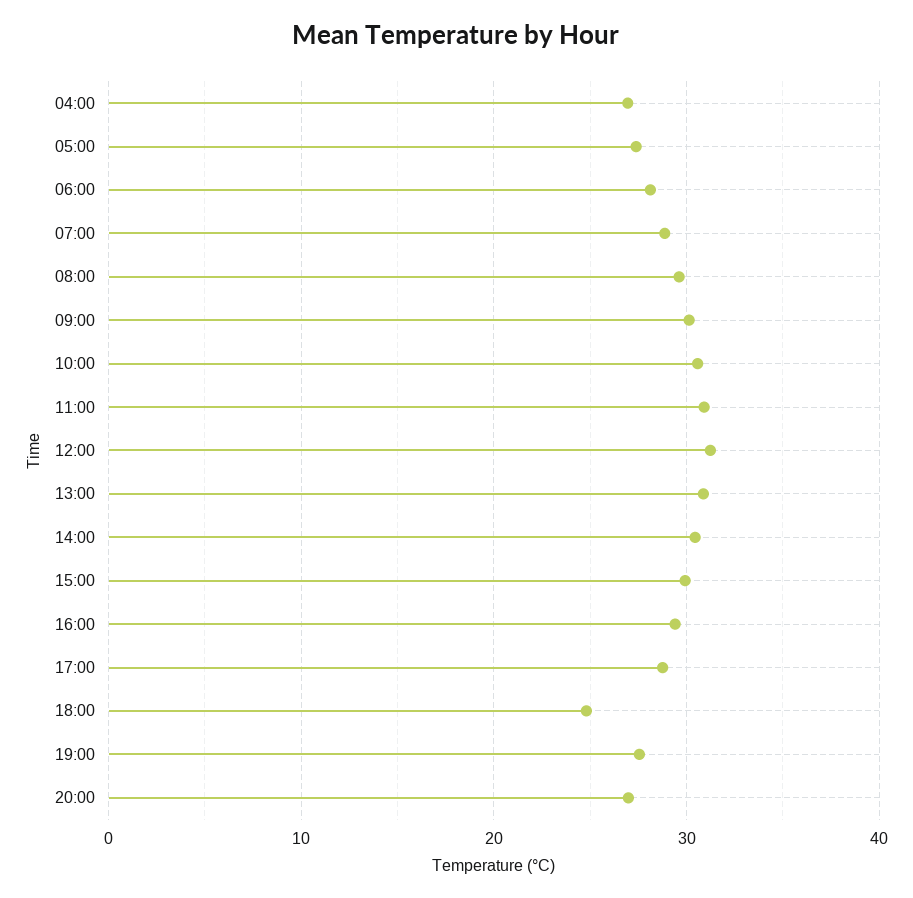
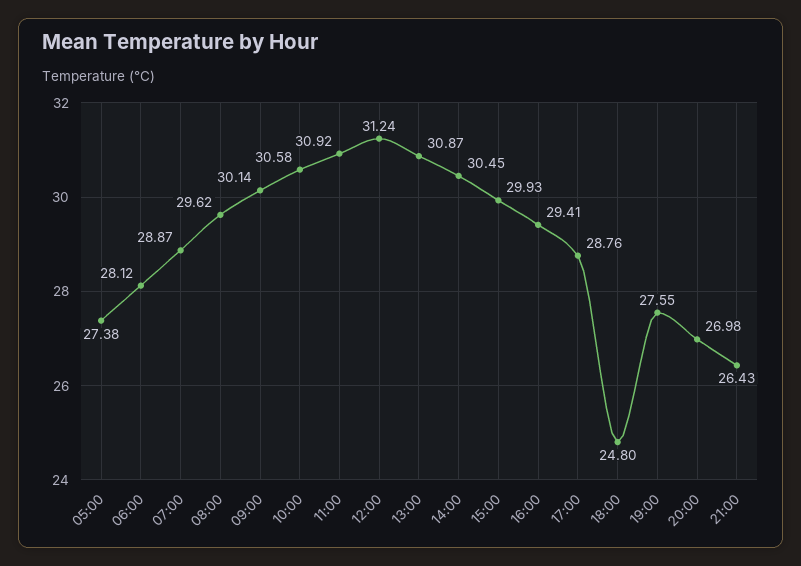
04:00: 27 -> none
21:00: none -> 26.43

